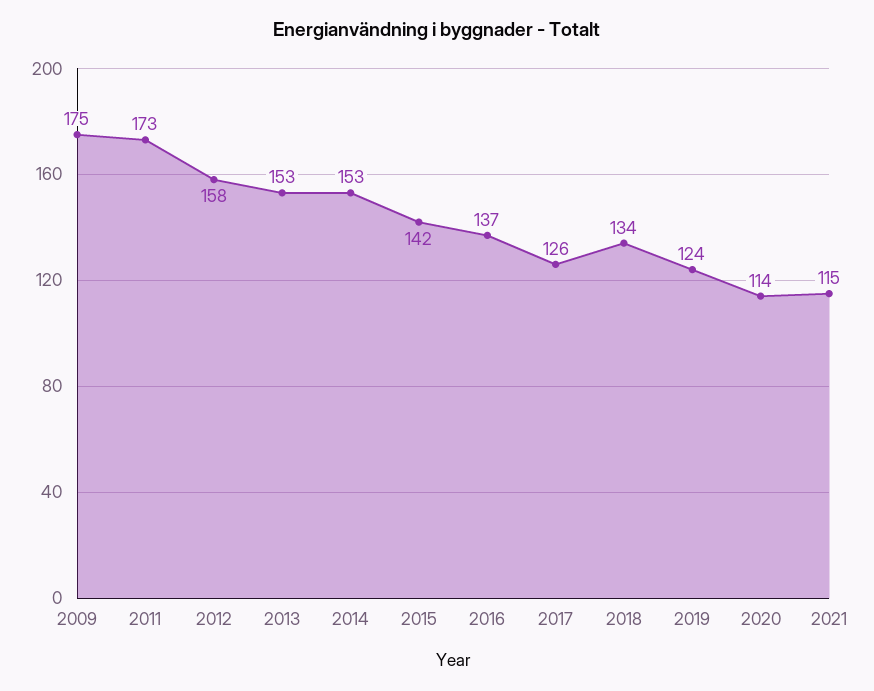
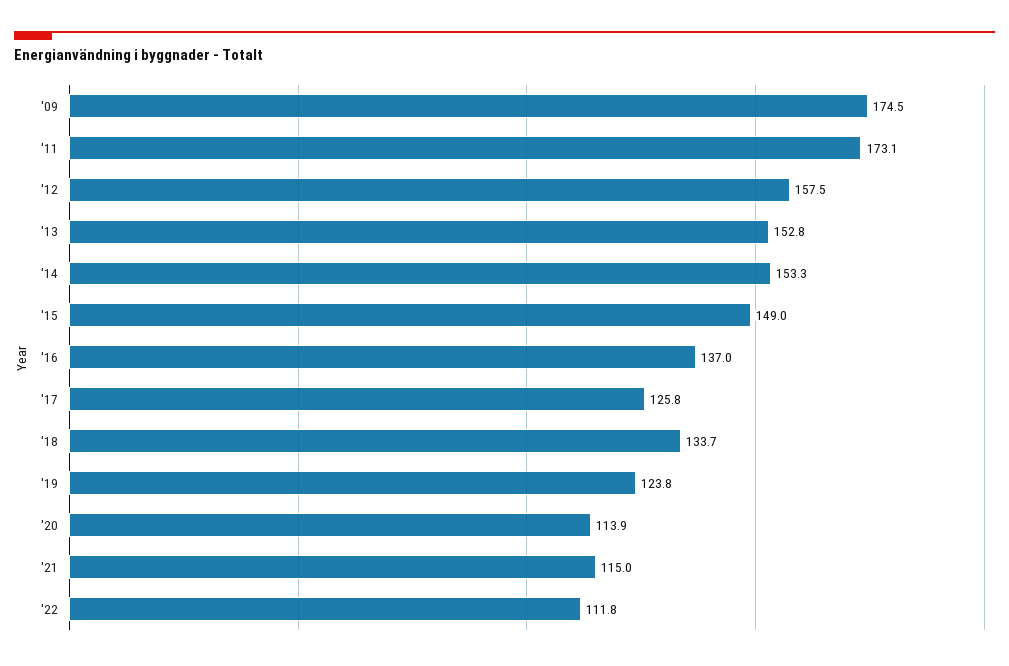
2015: 142 -> 149
'22: none -> 111.8

